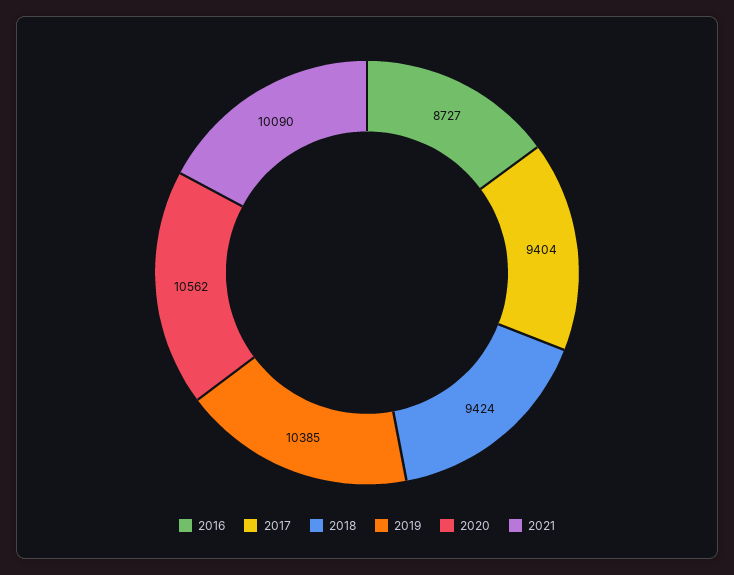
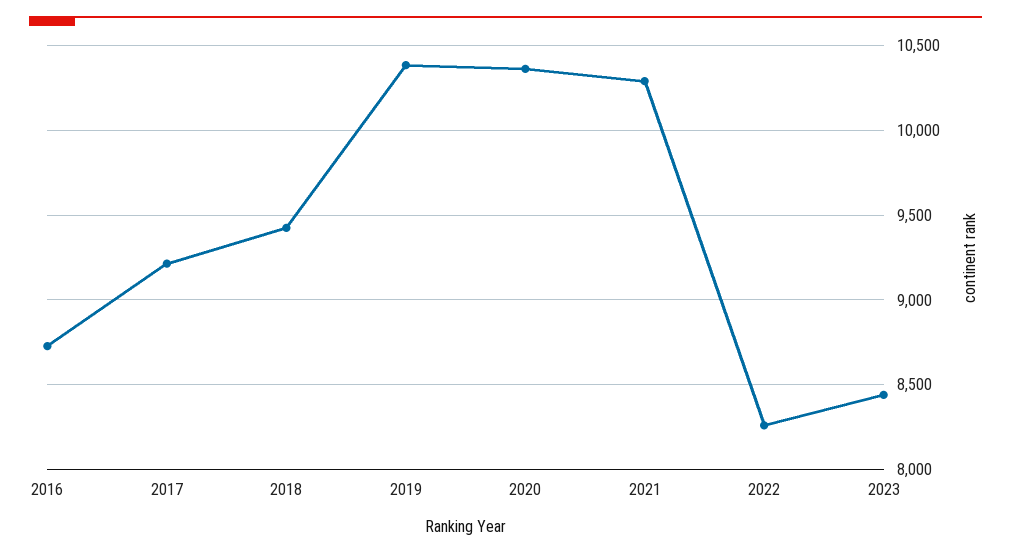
2017: 9404 -> 9200
2020: 10562 -> 10350
2021: 10090 -> 10300
2022: none -> 8250
2023: none -> 8450

